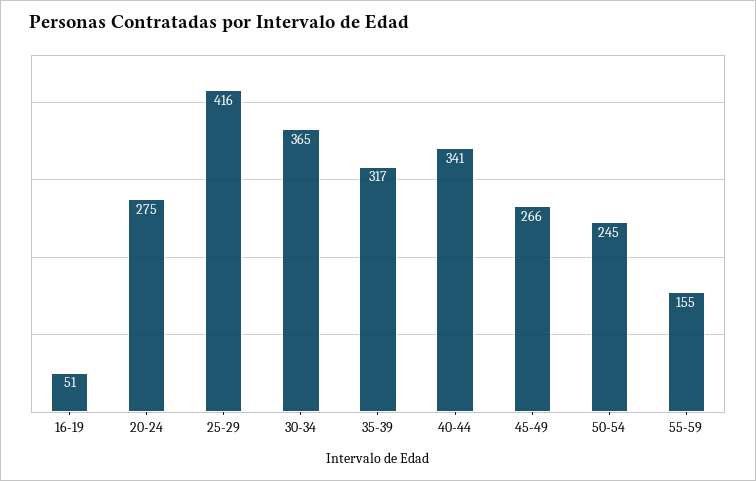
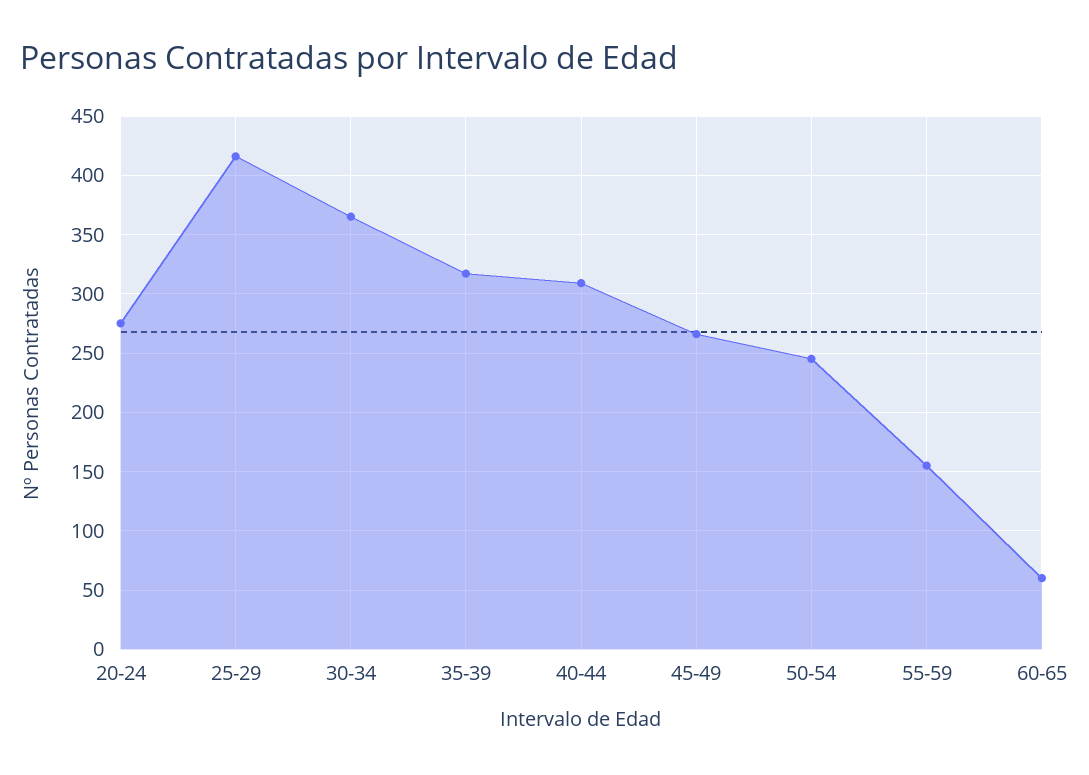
16-19: 51 -> none
40-44: 341 -> 310
60-65: none -> 60

